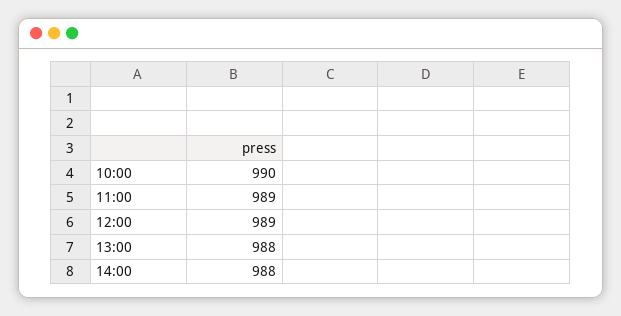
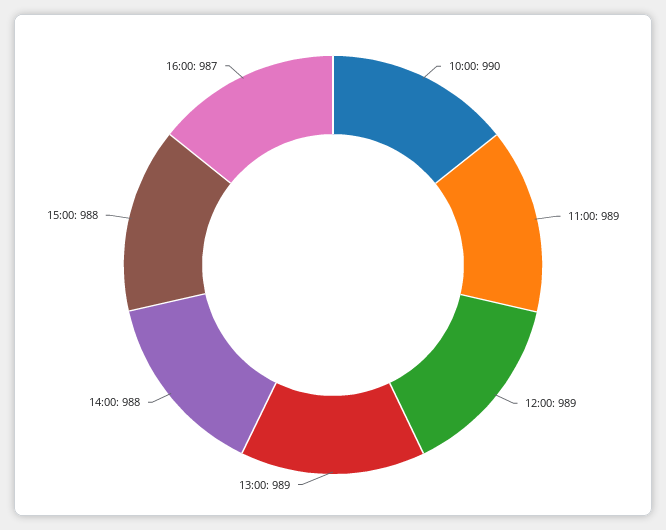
13:00: 988 -> 989
15:00: none -> 988
16:00: none -> 987

